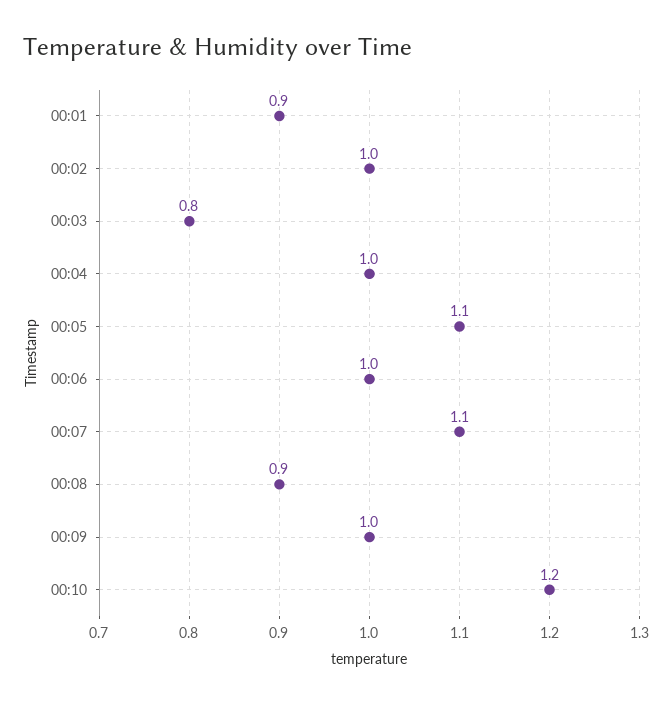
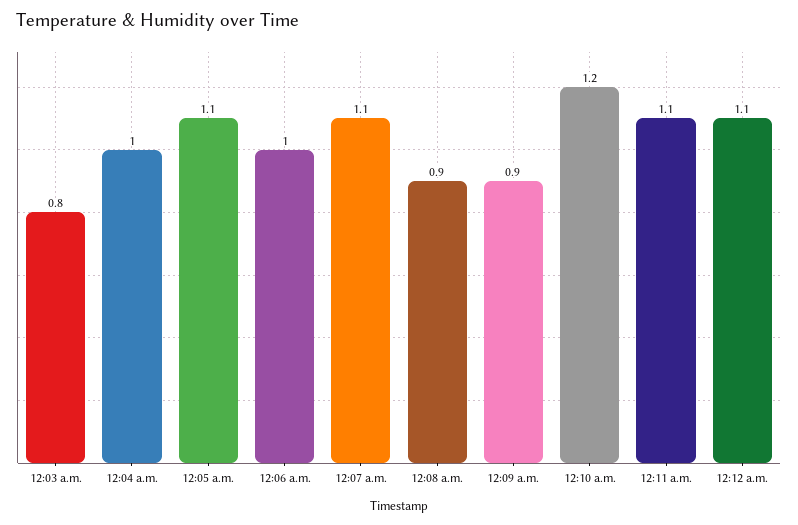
00:01: 0.9 -> none
00:02: 1 -> none
00:09: 1 -> 0.9
12:11 a.m.: none -> 1.1
12:12 a.m.: none -> 1.1

